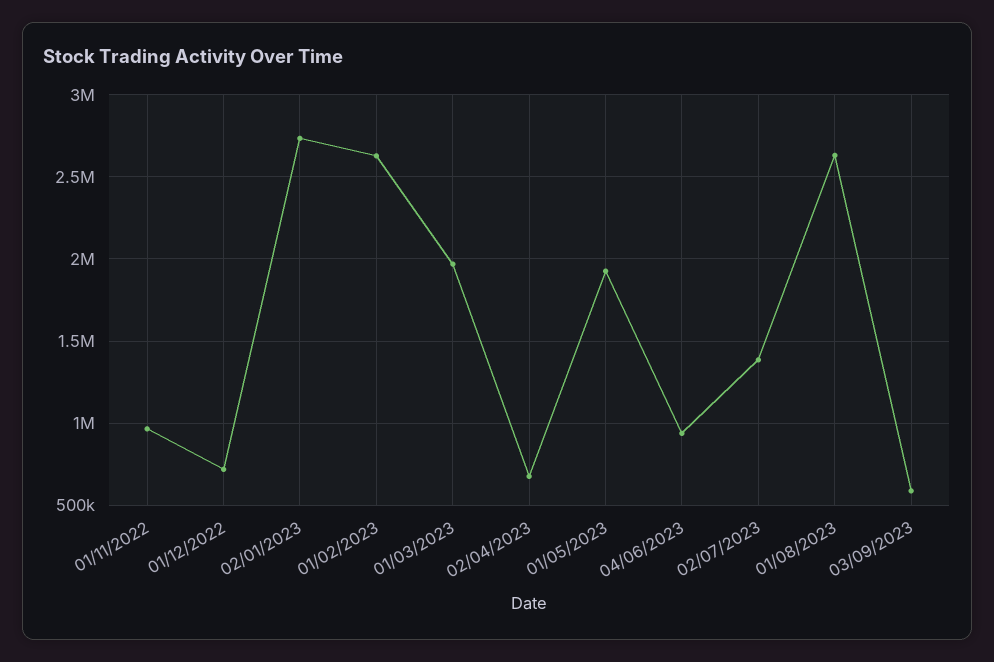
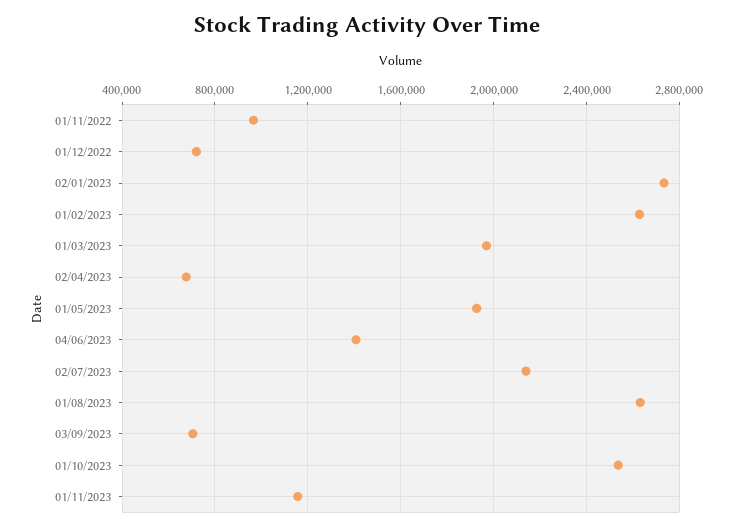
04/06/2023: 950000 -> 1400000
02/07/2023: 1400000 -> 2150000
03/09/2023: 600000 -> 700000
01/10/2023: none -> 2550000
01/11/2023: none -> 1150000

